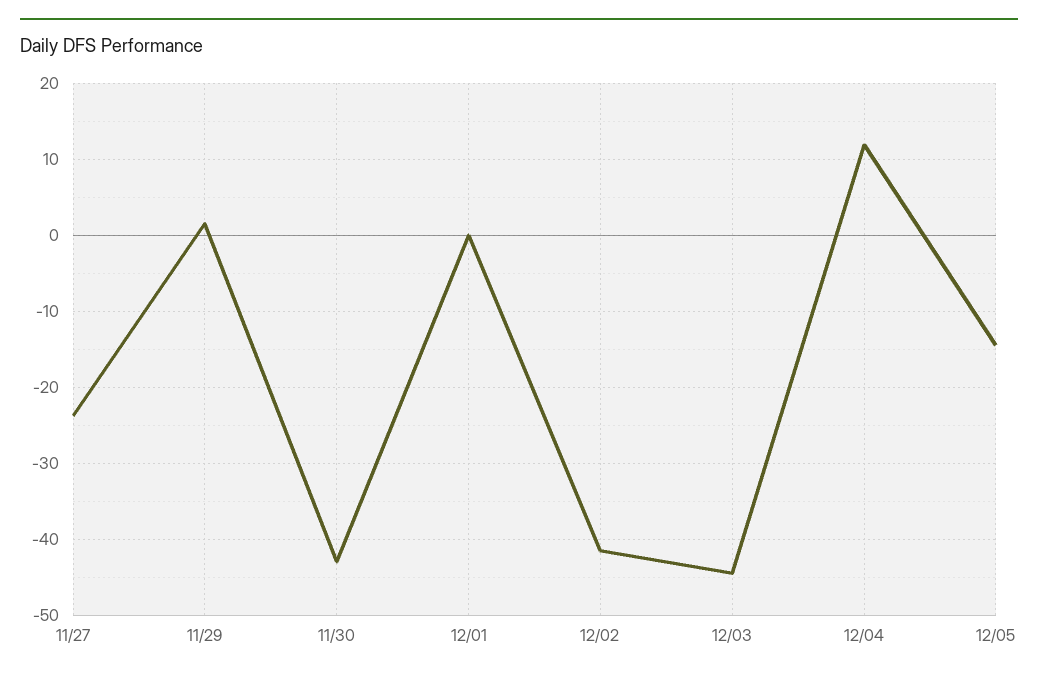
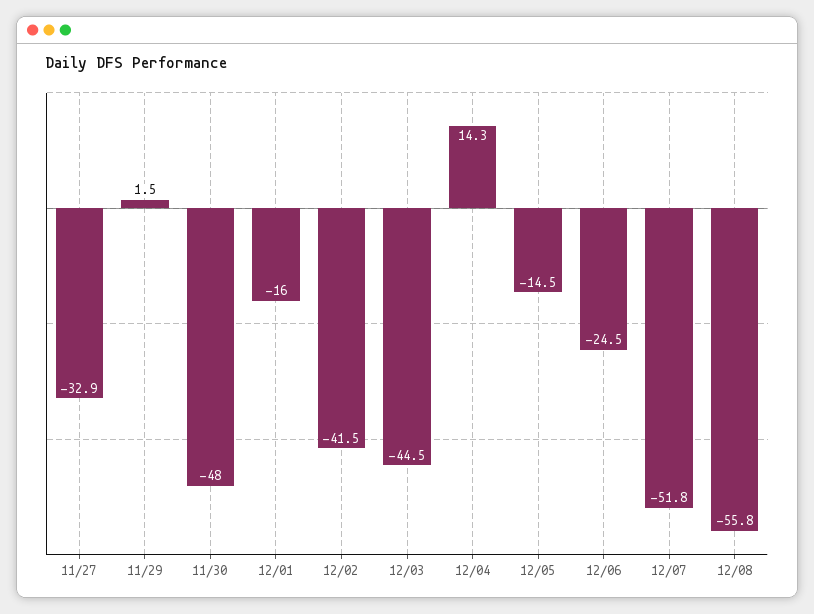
11/27: -24 -> -32.9
11/30: -43 -> -48
12/01: 0 -> -16
12/04: 12 -> 14.3
12/06: none -> -24.5
12/07: none -> -51.8
12/08: none -> -55.8

